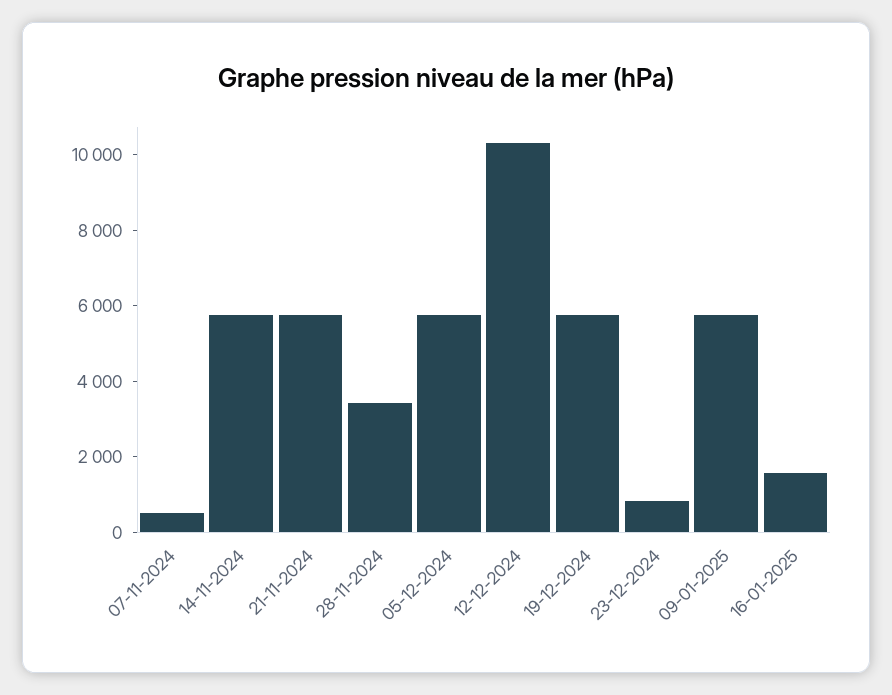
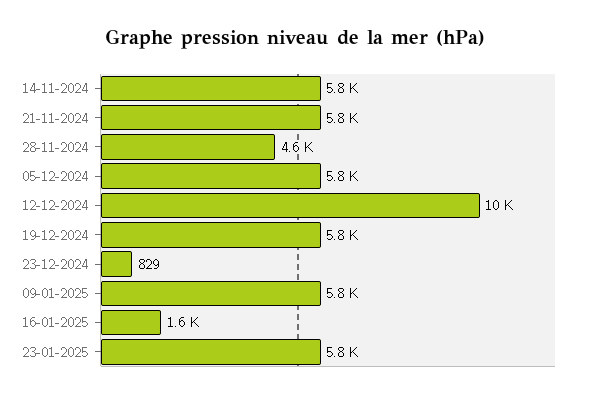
07-11-2024: 500 -> none
28-11-2024: 3500 -> 4600
23-01-2025: none -> 5800

